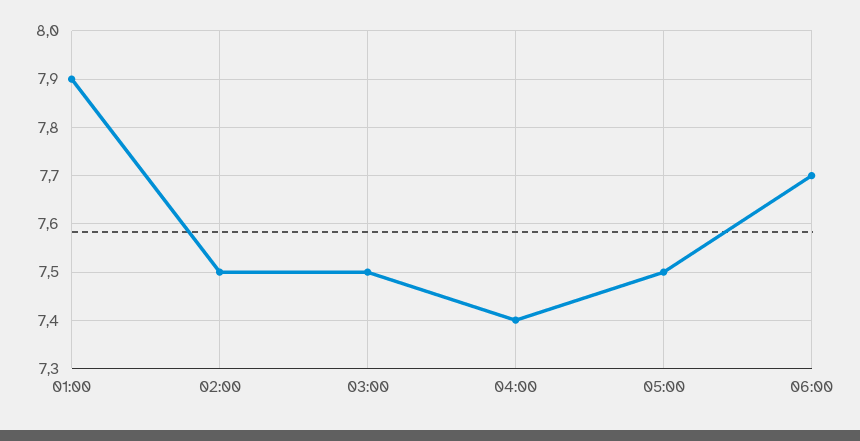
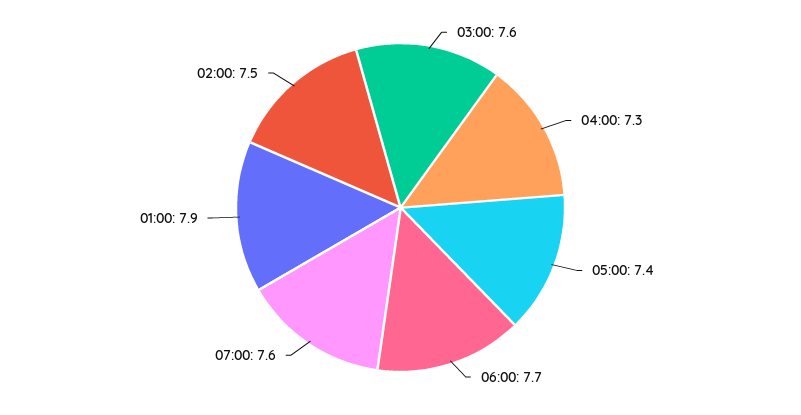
03:00: 7.5 -> 7.6
04:00: 7.4 -> 7.3
05:00: 7.5 -> 7.4
07:00: none -> 7.6

